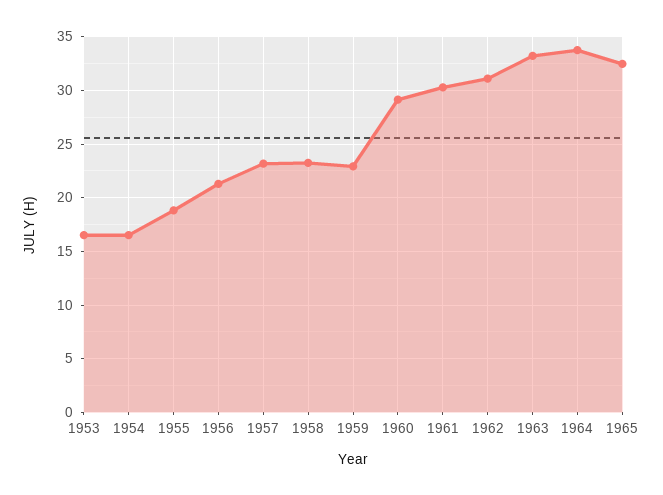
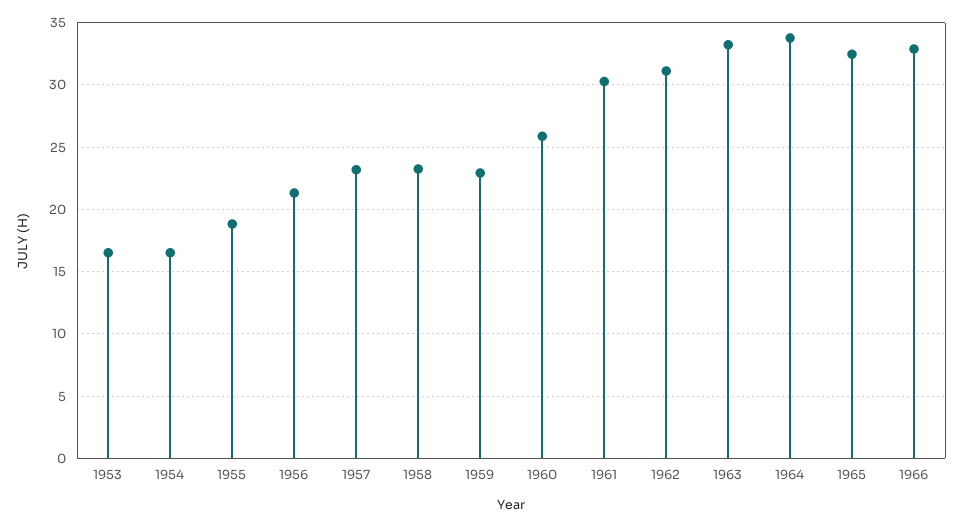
1960: 29 -> 26
1966: none -> 33

